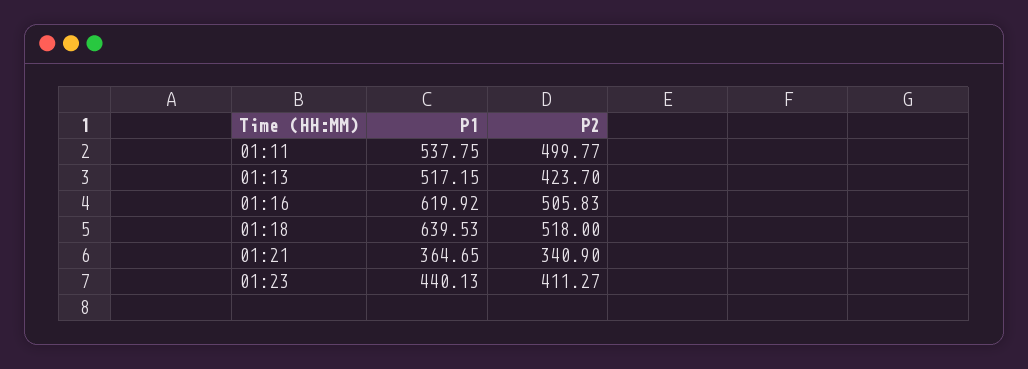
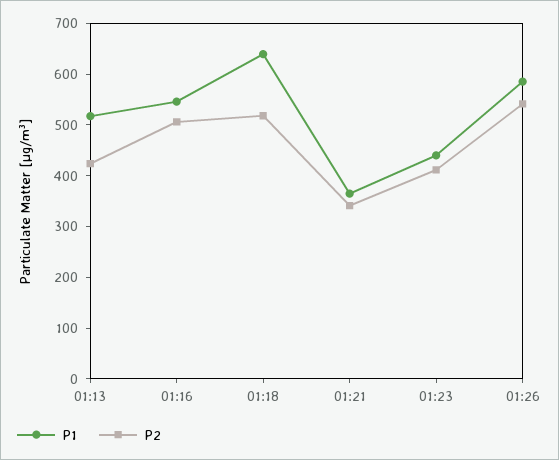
P1, 01:11: 537.75 -> none
P2, 01:11: 499.77 -> none
P1, 01:16: 619.92 -> 540
P1, 01:26: none -> 580
P2, 01:26: none -> 540

